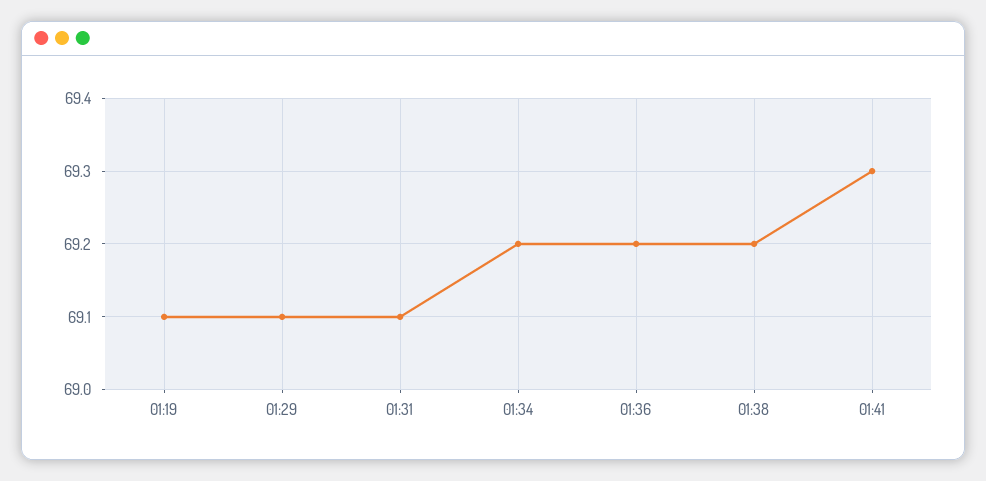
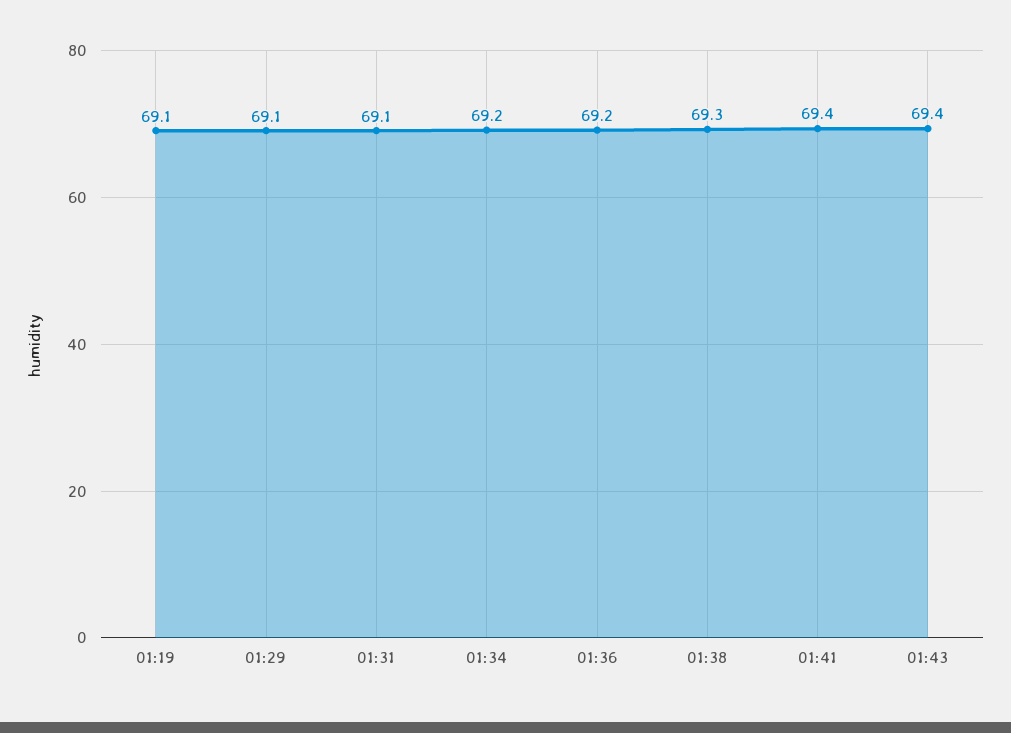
01:38: 69.2 -> 69.3
01:41: 69.3 -> 69.4
01:43: none -> 69.4

